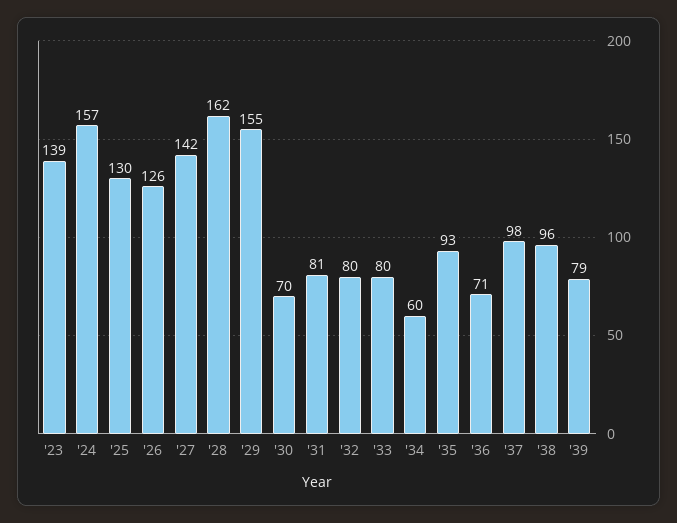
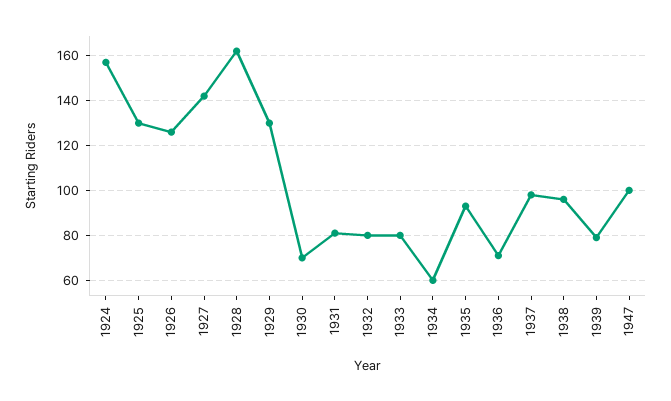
'23: 139 -> none
'29: 155 -> 130
1947: none -> 100

